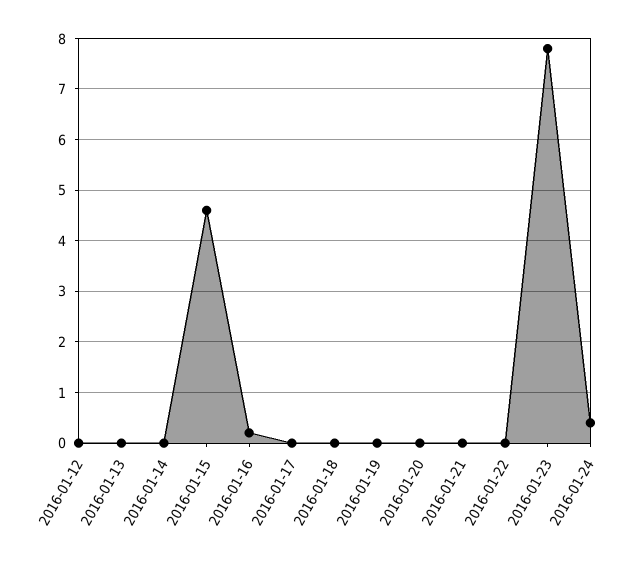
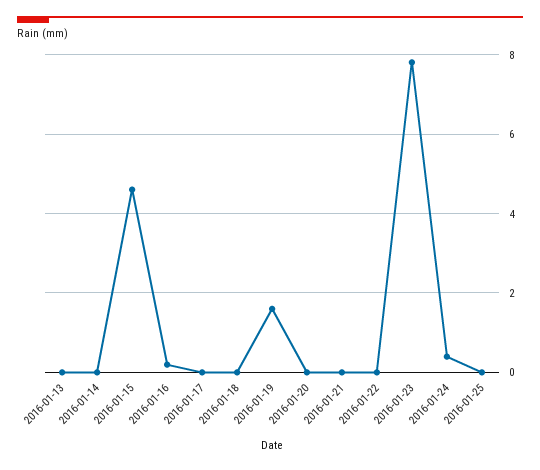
2016-01-12: 0 -> none
2016-01-19: 0 -> 1.5
2016-01-25: none -> 0

